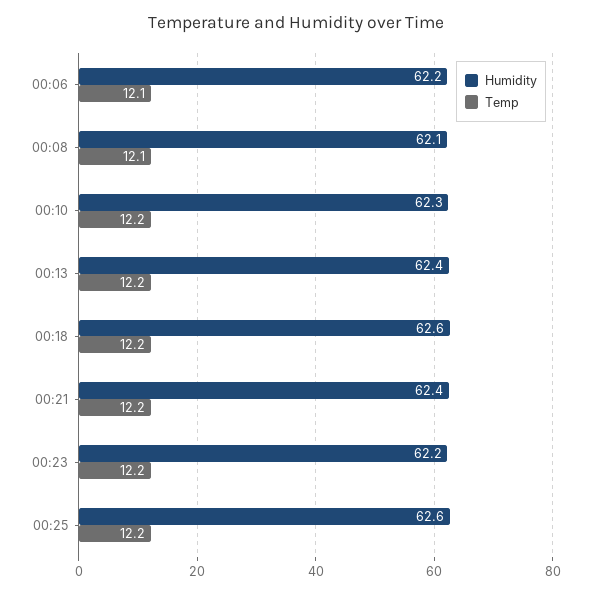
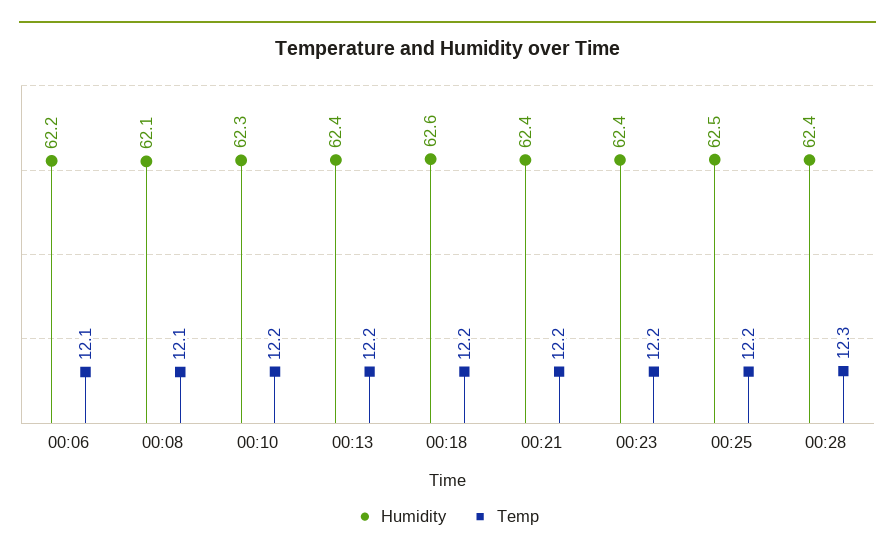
Humidity, 00:23: 62.2 -> 62.4
Humidity, 00:25: 62.6 -> 62.5
Humidity, 00:28: none -> 62.4
Temp, 00:28: none -> 12.3

